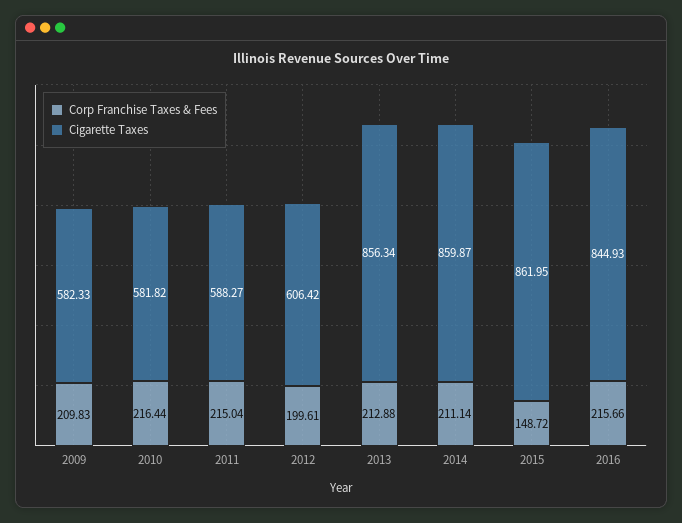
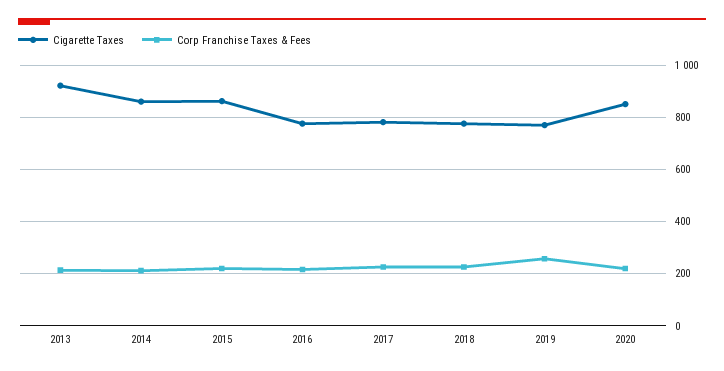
Corp Franchise Taxes & Fees, 2009: 209.83 -> none
Cigarette Taxes, 2009: 582.33 -> none
Corp Franchise Taxes & Fees, 2010: 216.44 -> none
Cigarette Taxes, 2010: 581.82 -> none
Corp Franchise Taxes & Fees, 2011: 215.04 -> none
Cigarette Taxes, 2011: 588.27 -> none
Corp Franchise Taxes & Fees, 2012: 199.61 -> none
Cigarette Taxes, 2012: 606.42 -> none
Cigarette Taxes, 2013: 856.34 -> 925
Corp Franchise Taxes & Fees, 2015: 148.72 -> 225
Cigarette Taxes, 2016: 844.93 -> 775
Cigarette Taxes, 2017: none -> 775
Corp Franchise Taxes & Fees, 2017: none -> 225
Cigarette Taxes, 2018: none -> 775
Corp Franchise Taxes & Fees, 2018: none -> 225
Cigarette Taxes, 2019: none -> 775
Corp Franchise Taxes & Fees, 2019: none -> 250
Cigarette Taxes, 2020: none -> 850
Corp Franchise Taxes & Fees, 2020: none -> 225

